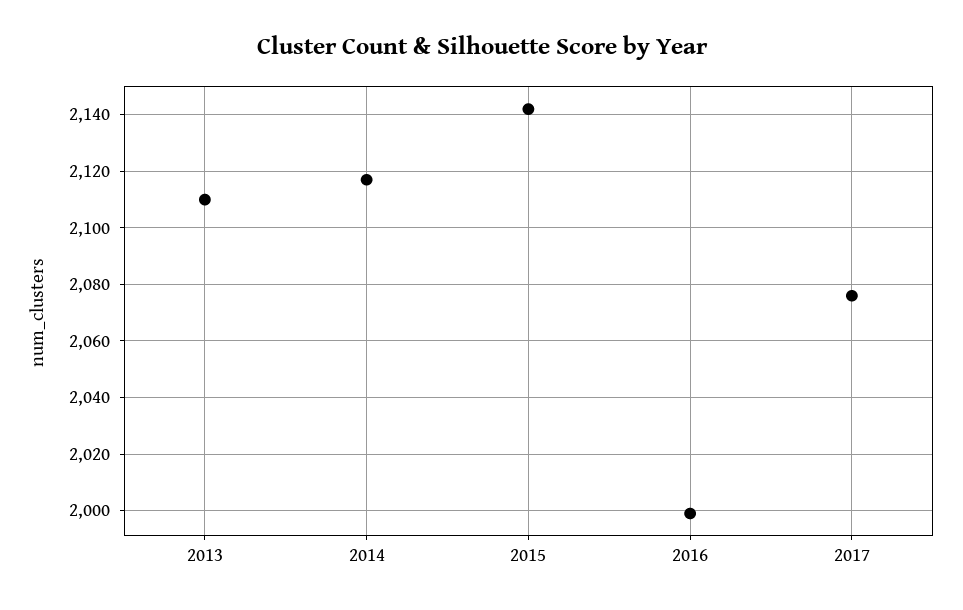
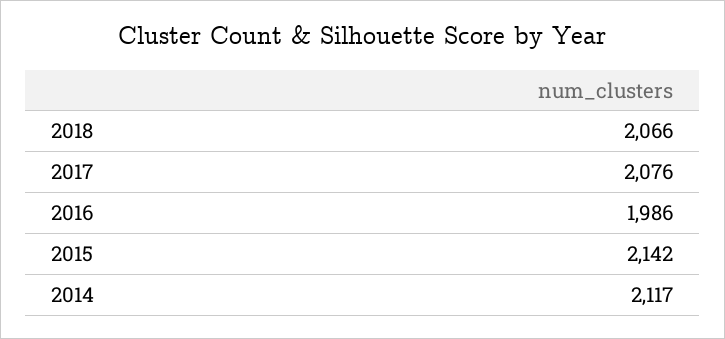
2013: 2110 -> none
2016: 2000 -> 1986
2018: none -> 2066

